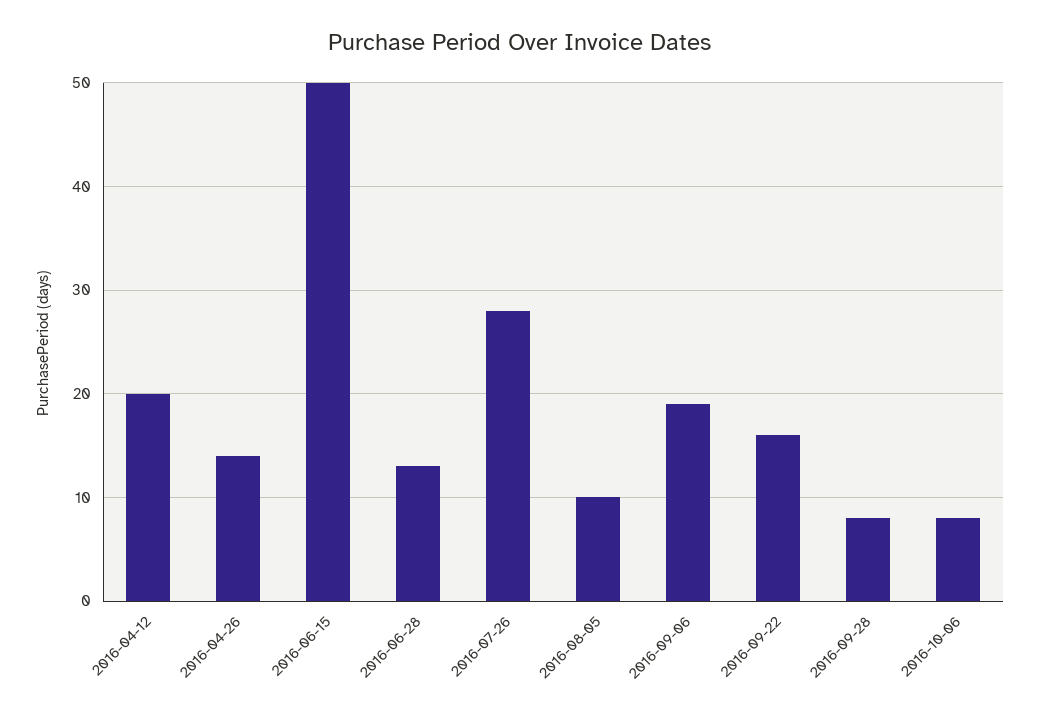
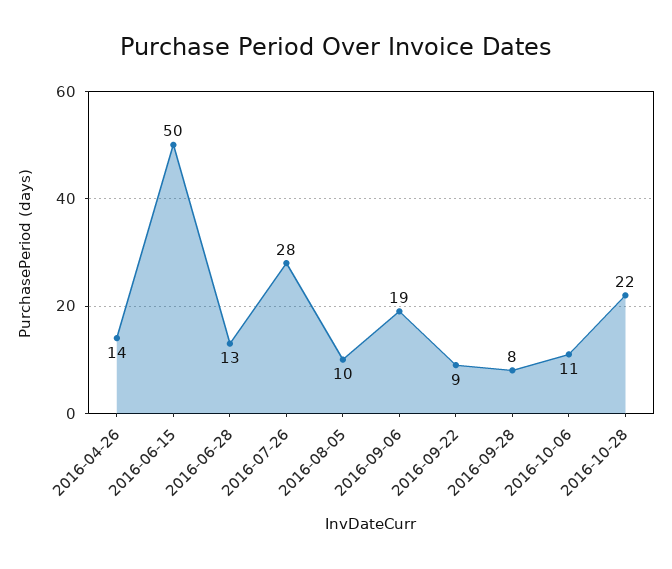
2016-04-12: 20 -> none
2016-09-22: 16 -> 9
2016-10-06: 8 -> 11
2016-10-28: none -> 22

